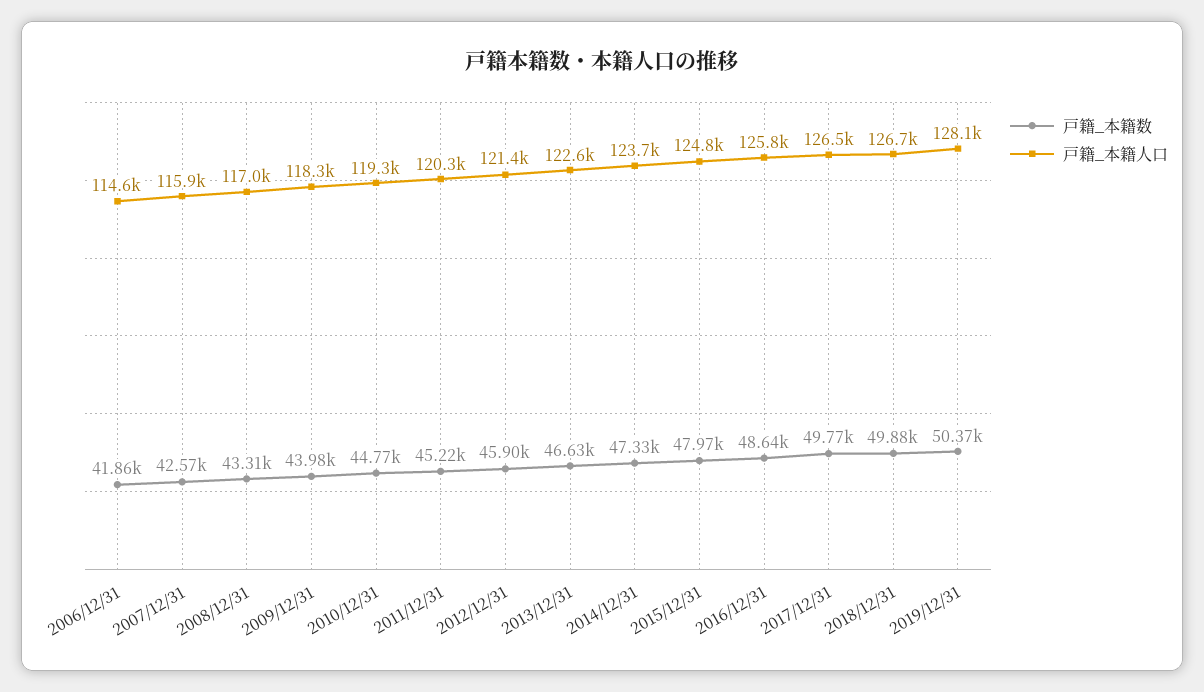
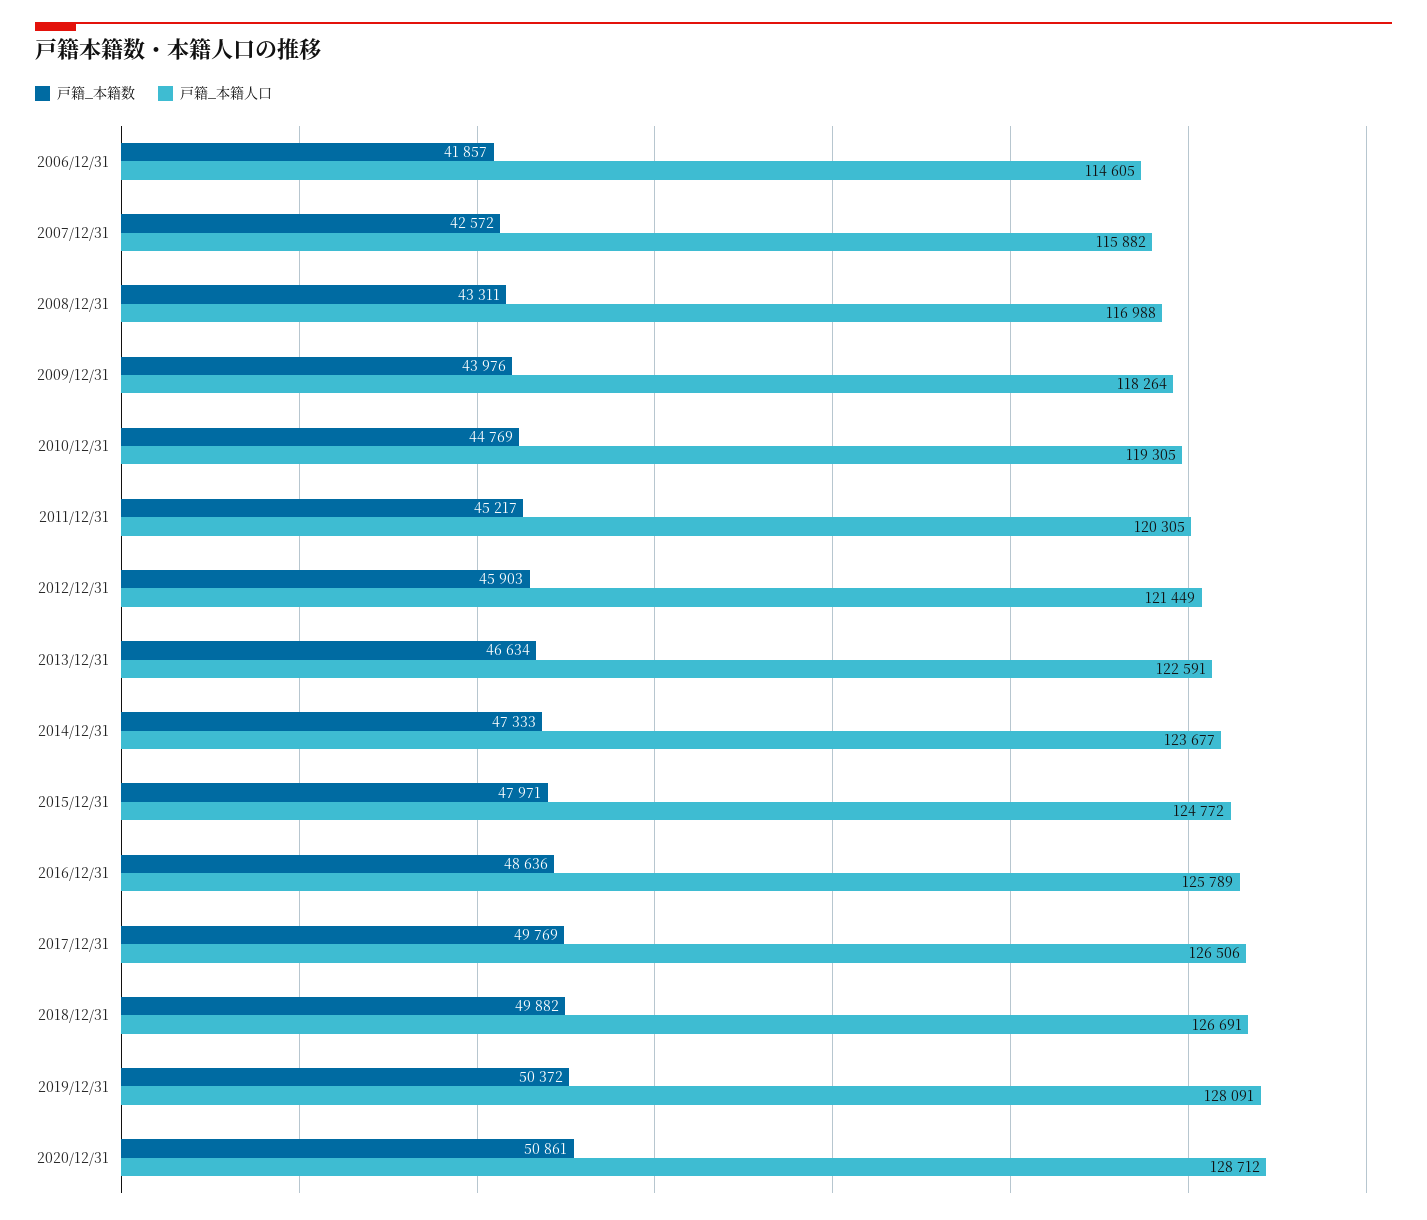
戸籍_本籍数, 2020/12/31: none -> 50861
戸籍_本籍人口, 2020/12/31: none -> 128712

